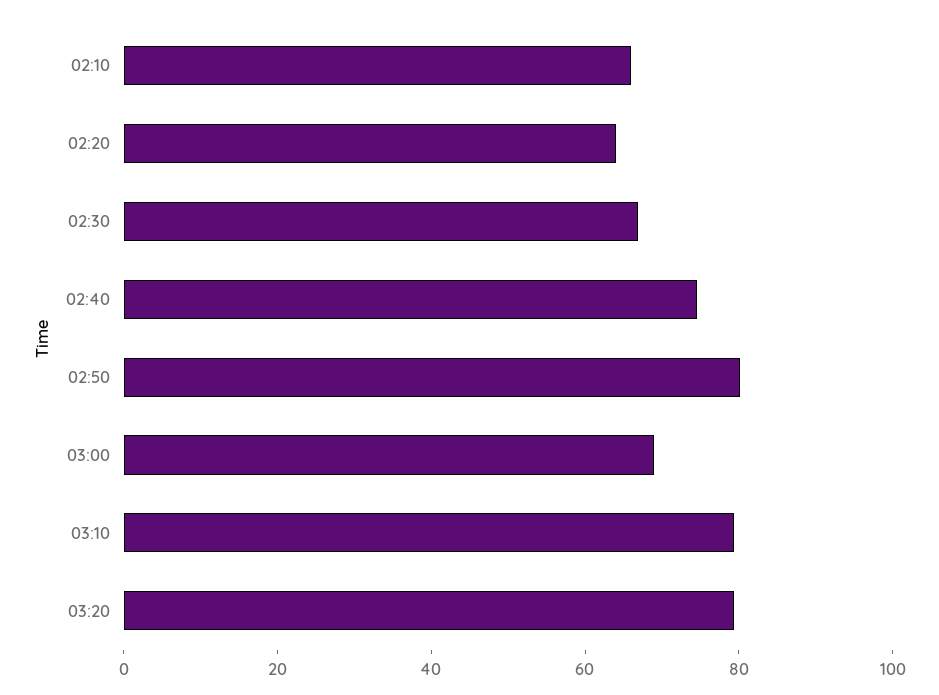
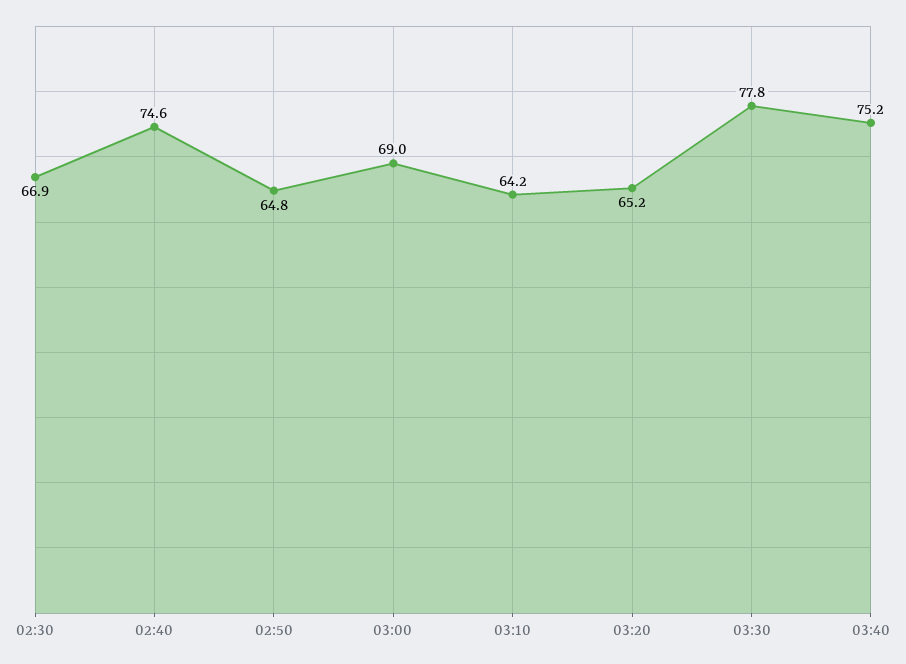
02:10: 65 -> none
02:20: 65 -> none
02:50: 80 -> 64.8
03:10: 80 -> 64.2
03:20: 80 -> 65.2
03:30: none -> 77.8
03:40: none -> 75.2

